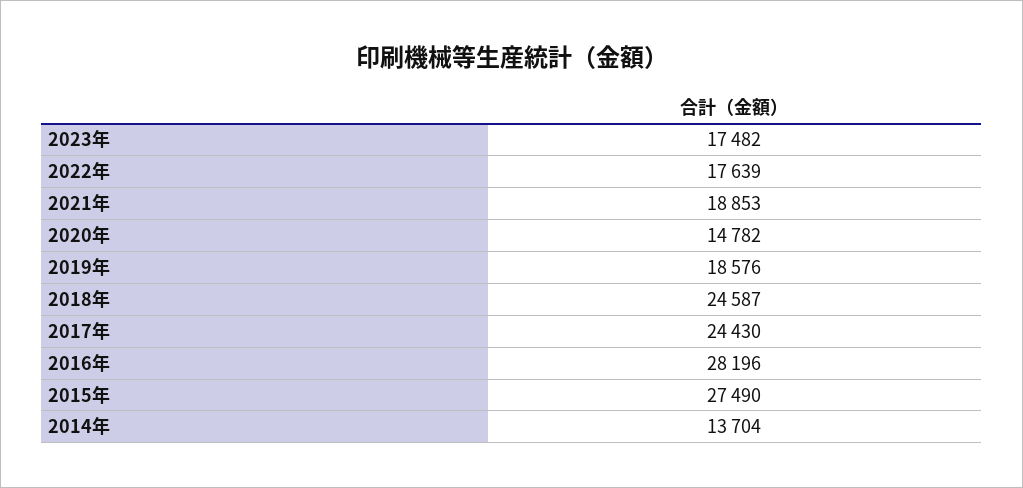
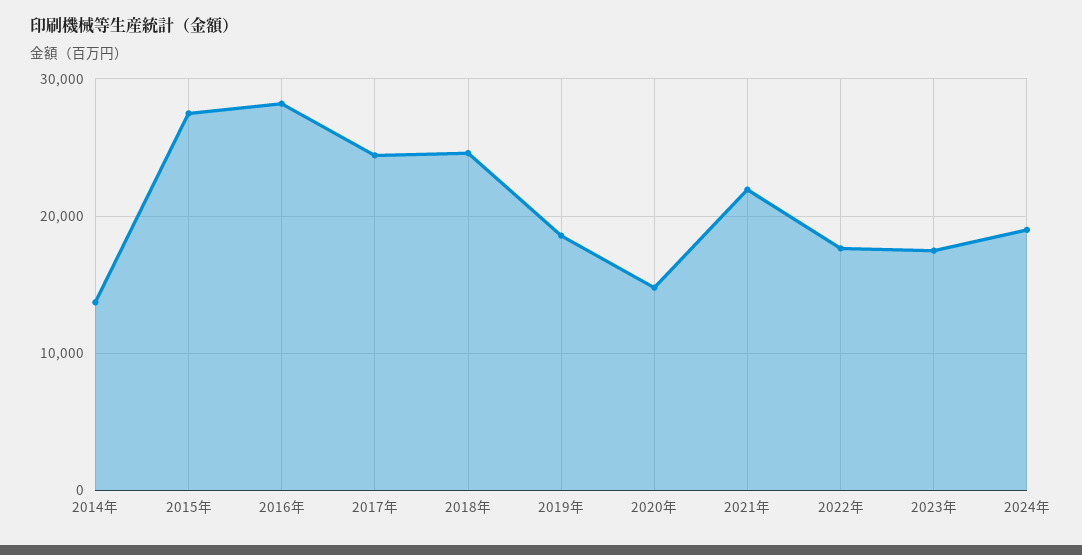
2021年: 18853 -> 22000
2024年: none -> 19000

